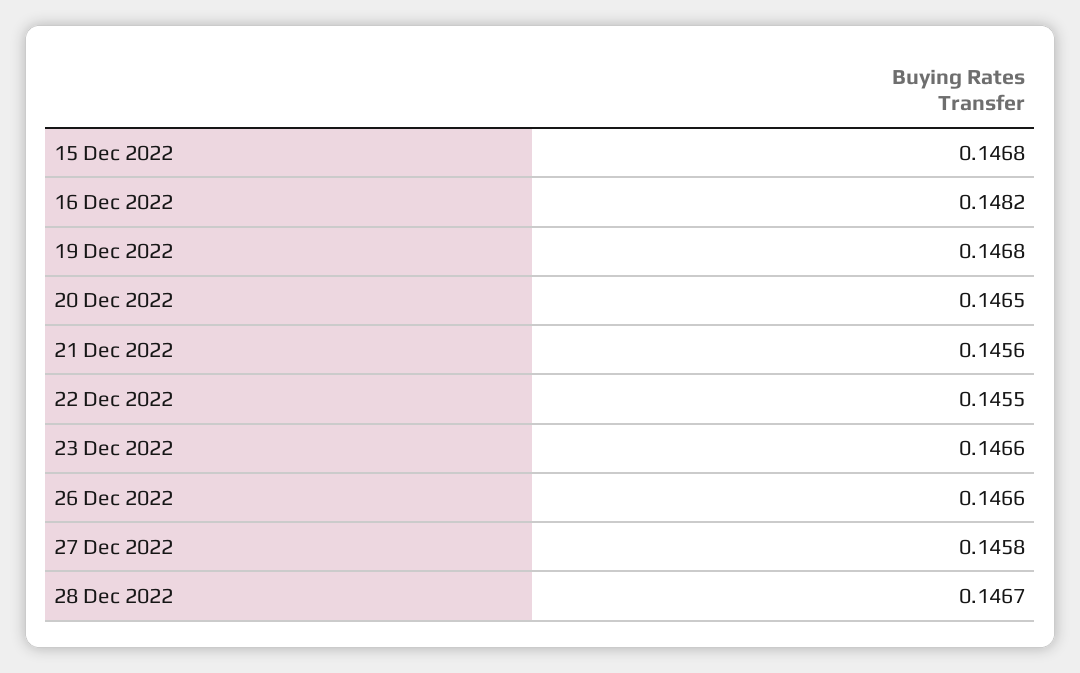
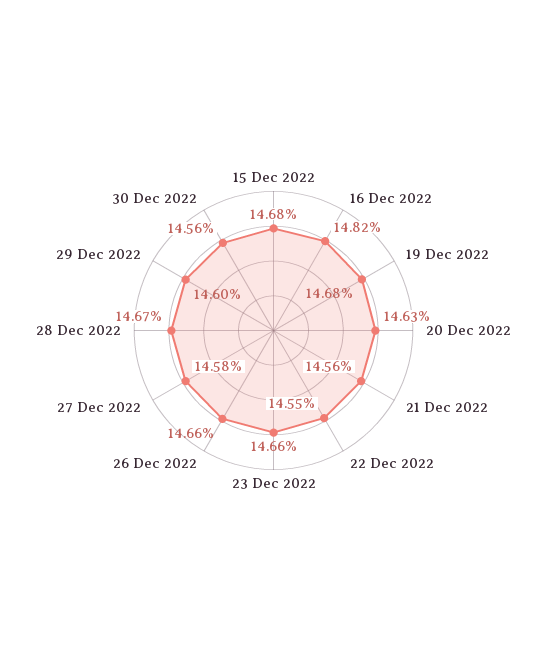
20 Dec 2022: 0.1465 -> 0.1463
29 Dec 2022: none -> 0.146
30 Dec 2022: none -> 0.1456

